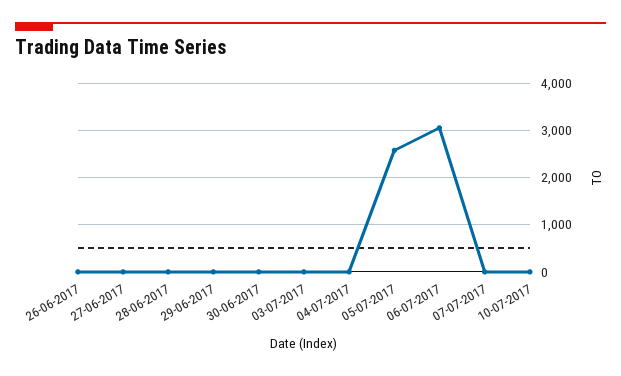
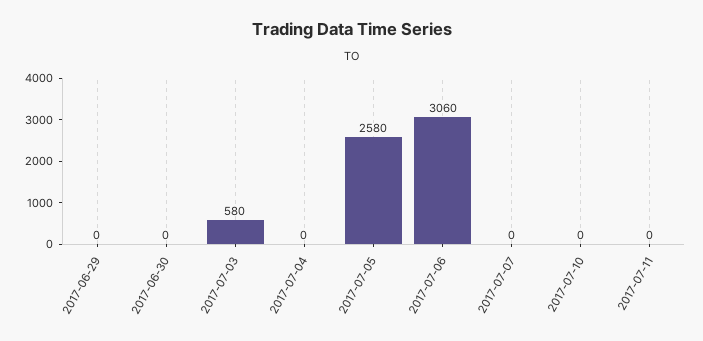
26-06-2017: 0 -> none
27-06-2017: 0 -> none
28-06-2017: 0 -> none
03-07-2017: 0 -> 580
2017-07-11: none -> 0

